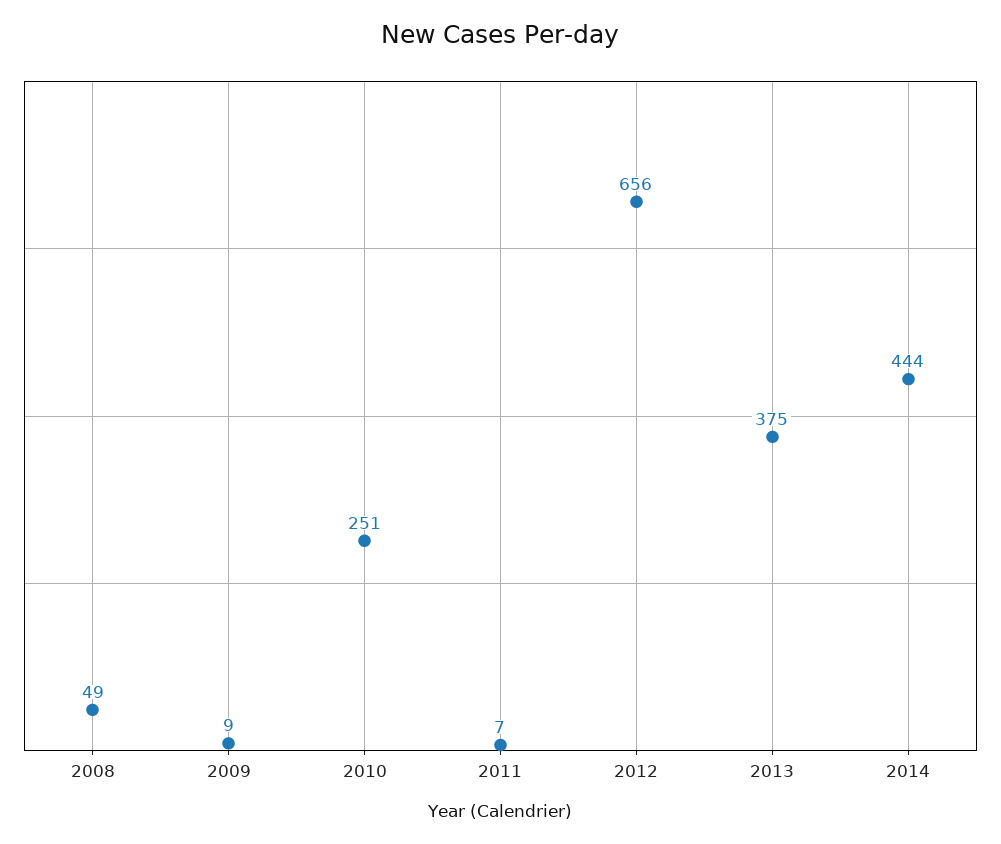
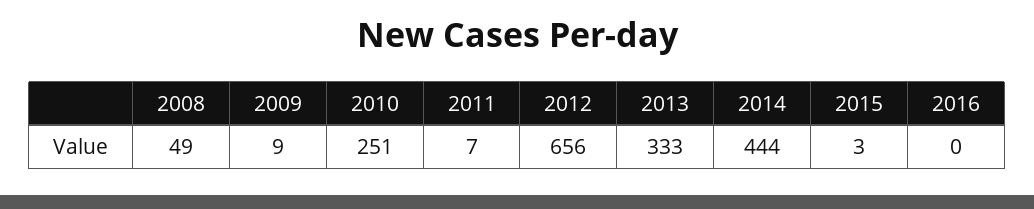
2013: 375 -> 333
2015: none -> 3
2016: none -> 0

